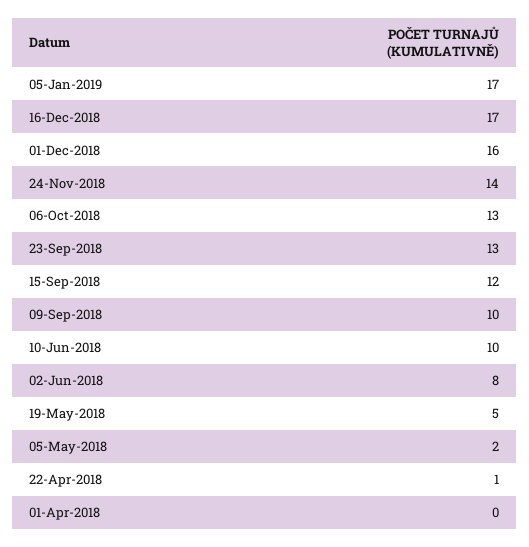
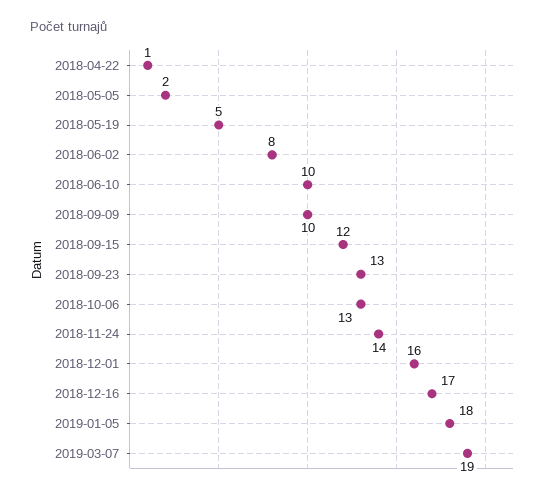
05-Jan-2019: 17 -> 18
01-Apr-2018: 0 -> none
2019-03-07: none -> 19

